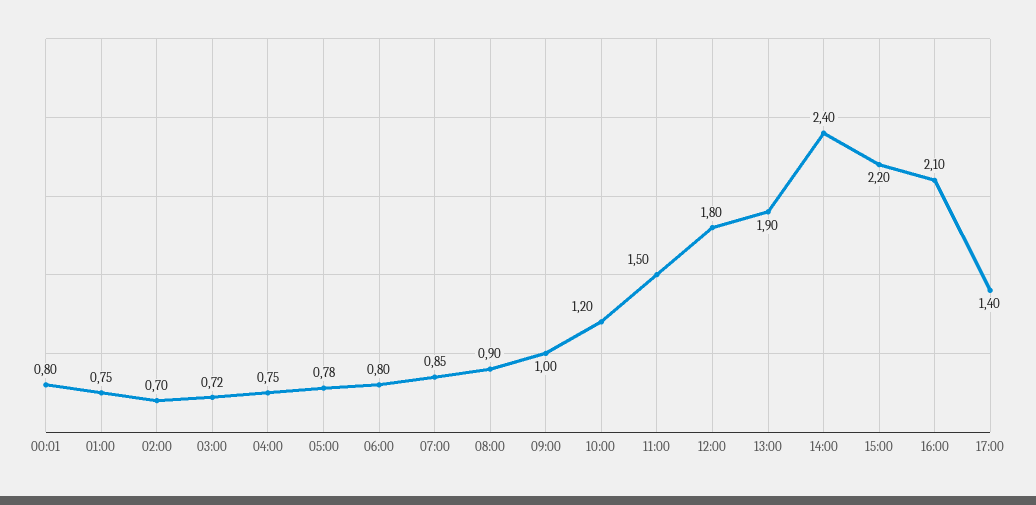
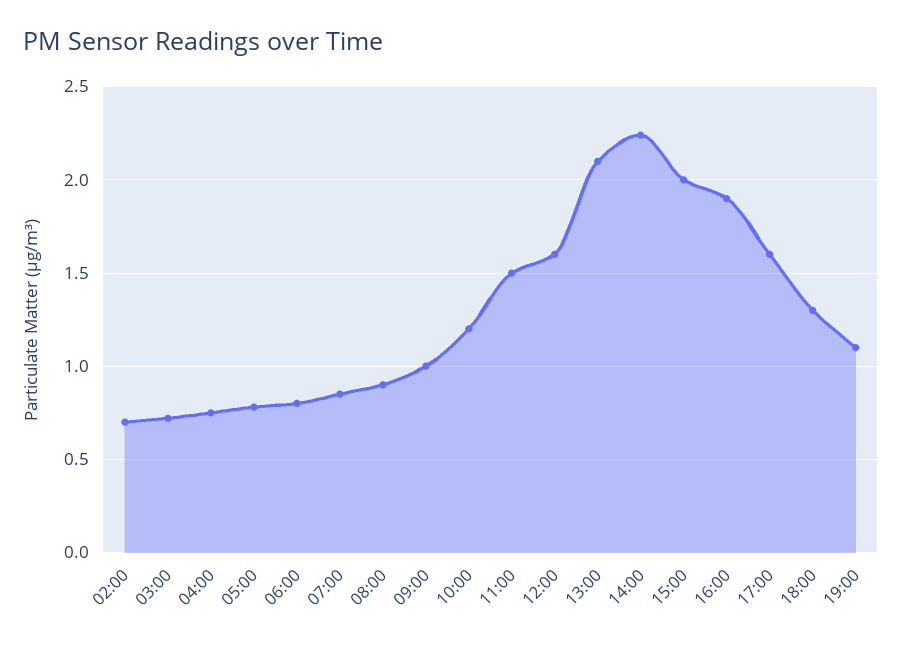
00:01: 0.8 -> none
01:00: 0.75 -> none
12:00: 1.8 -> 1.6
13:00: 1.9 -> 2.1
14:00: 2.4 -> 2.25
15:00: 2.2 -> 2
16:00: 2.1 -> 1.9
17:00: 1.4 -> 1.6
18:00: none -> 1.3
19:00: none -> 1.1

